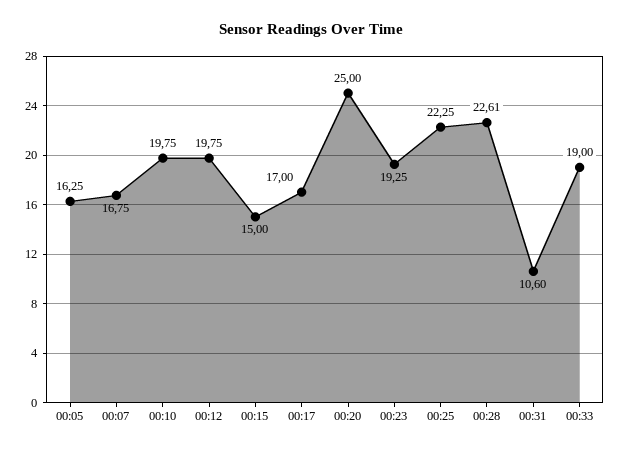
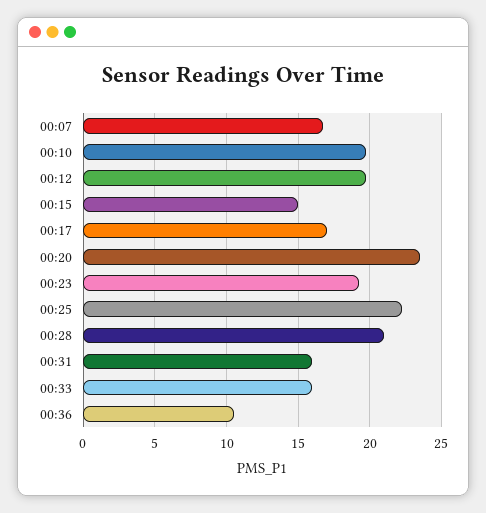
00:05: 16.25 -> none
00:20: 25 -> 23.5
00:28: 22.61 -> 21
00:31: 10.6 -> 16
00:33: 19 -> 16
00:36: none -> 10.5

